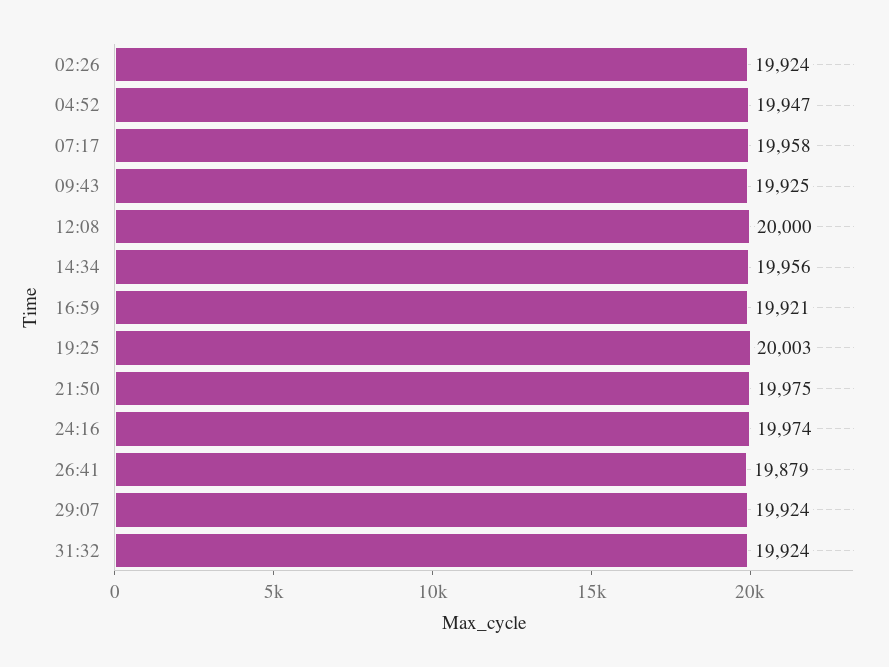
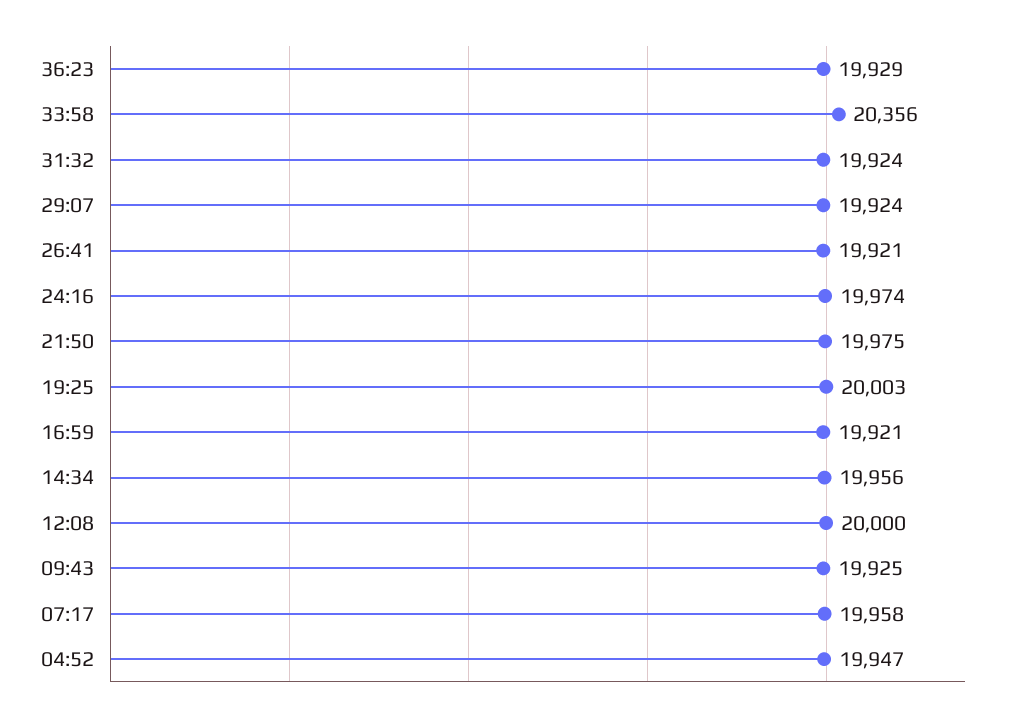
02:26: 19924 -> none
26:41: 19879 -> 19921
36:23: none -> 19929
33:58: none -> 20356

